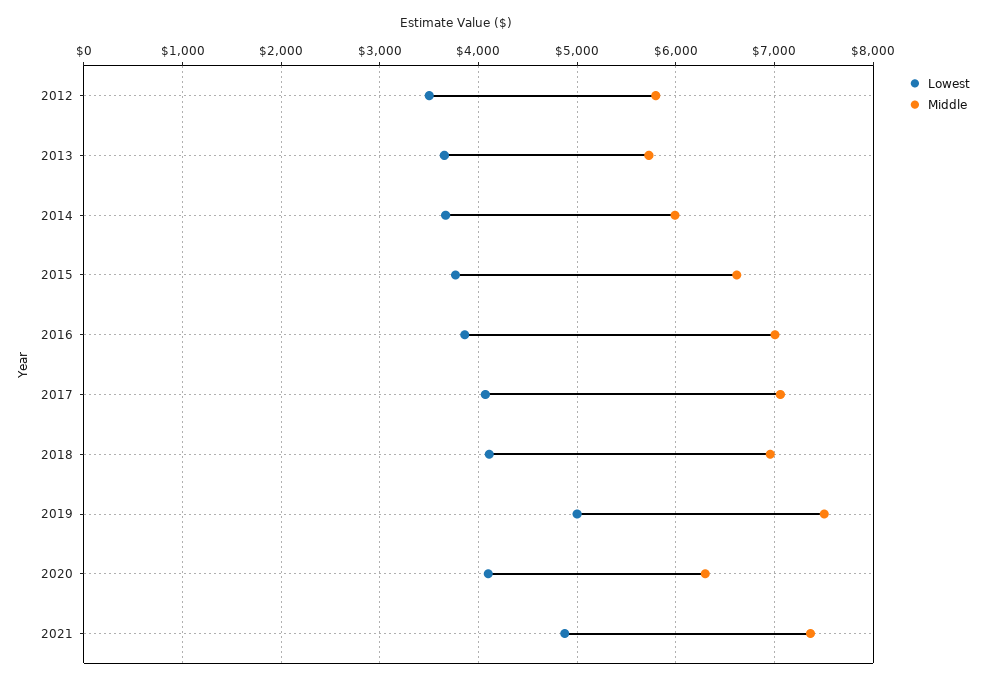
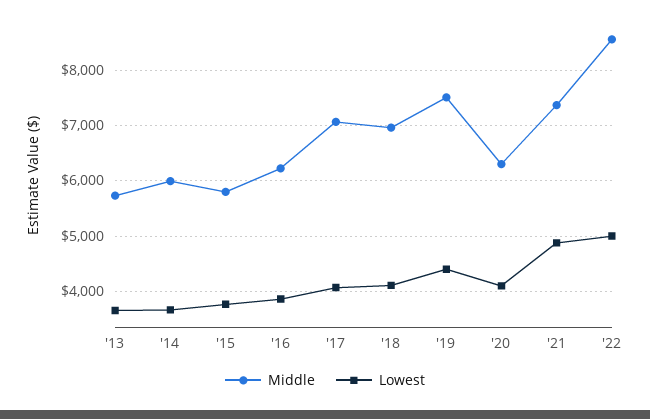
Lowest, 2012: 3500 -> none
Middle, 2012: 5800 -> none
Middle, 2015: 6600 -> 5800
Middle, 2016: 7000 -> 6200
Lowest, 2019: 5000 -> 4400
Middle, '22: none -> 8600
Lowest, '22: none -> 5000

